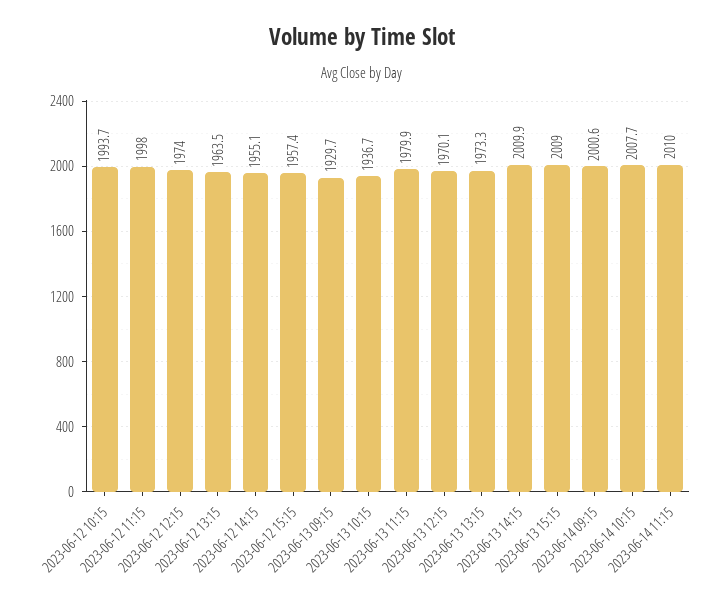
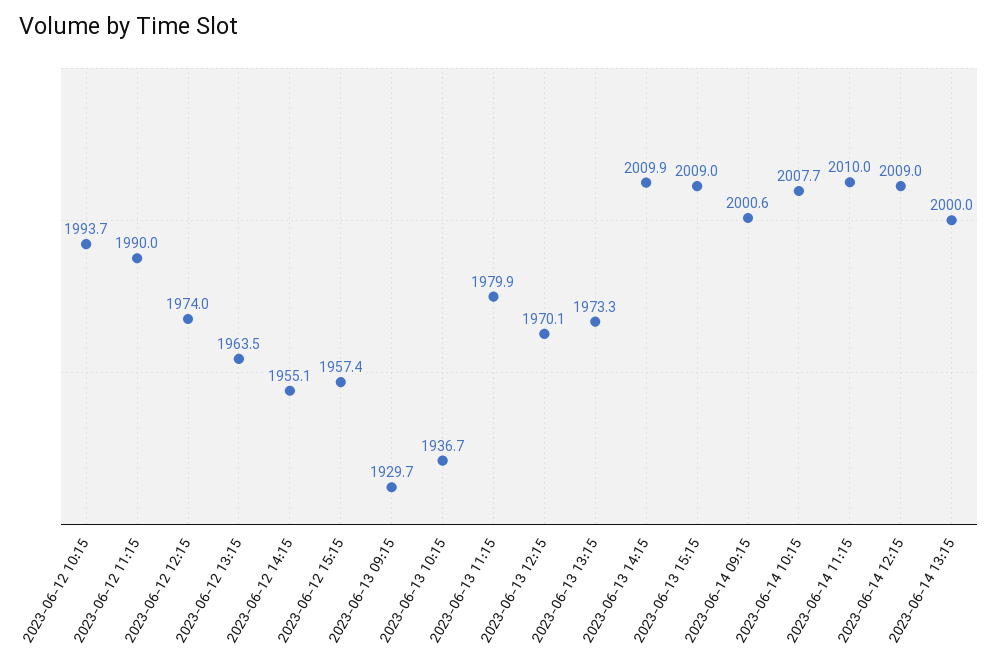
2023-06-12 11:15: 1998 -> 1990
2023-06-14 12:15: none -> 2009
2023-06-14 13:15: none -> 2000

